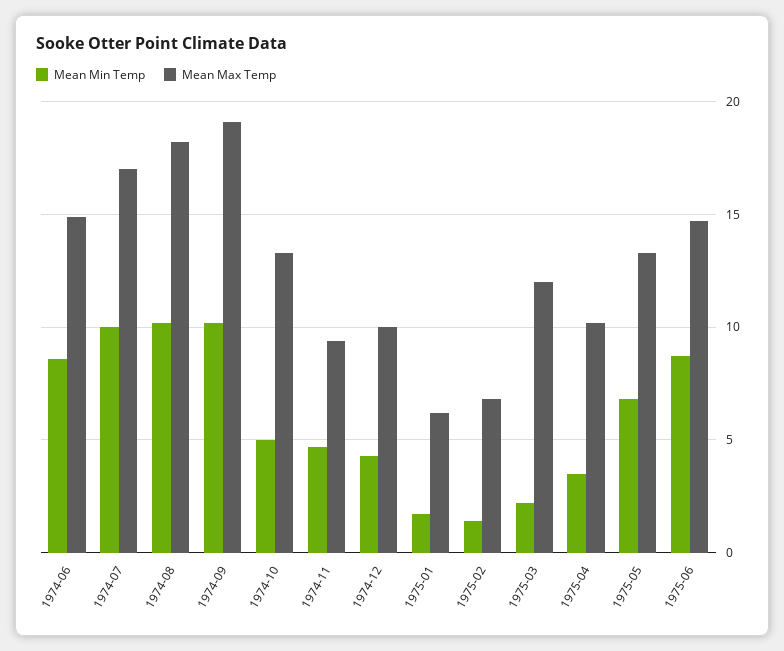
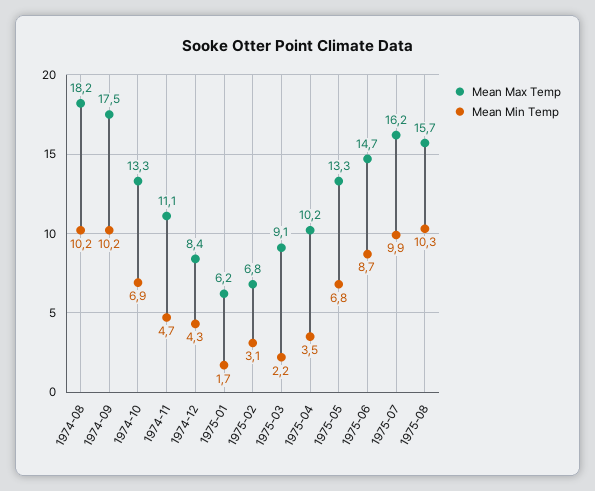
Mean Min Temp, 1974-06: 8.5 -> none
Mean Max Temp, 1974-06: 15 -> none
Mean Min Temp, 1974-07: 10 -> none
Mean Max Temp, 1974-07: 17 -> none
Mean Max Temp, 1974-09: 19 -> 17.5
Mean Min Temp, 1974-10: 5 -> 6.9
Mean Max Temp, 1974-11: 9.5 -> 11.1
Mean Max Temp, 1974-12: 10 -> 8.4
Mean Min Temp, 1975-02: 1.5 -> 3.1
Mean Max Temp, 1975-03: 12 -> 9.1
Mean Max Temp, 1975-07: none -> 16.2
Mean Min Temp, 1975-07: none -> 9.9
Mean Max Temp, 1975-08: none -> 15.7
Mean Min Temp, 1975-08: none -> 10.3

